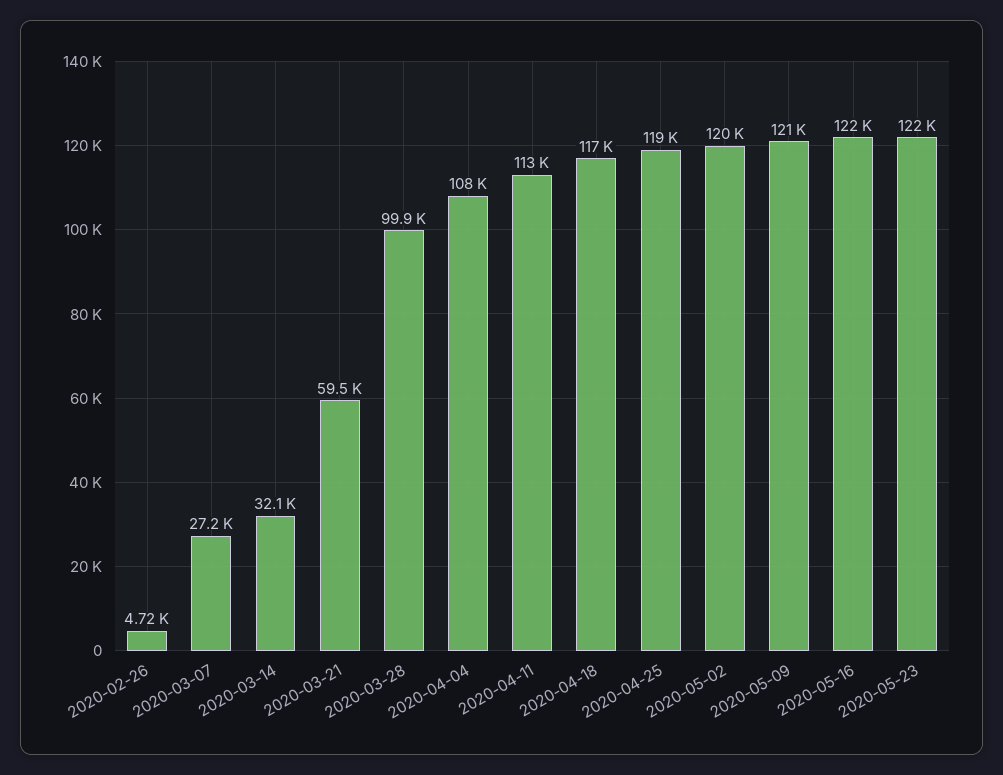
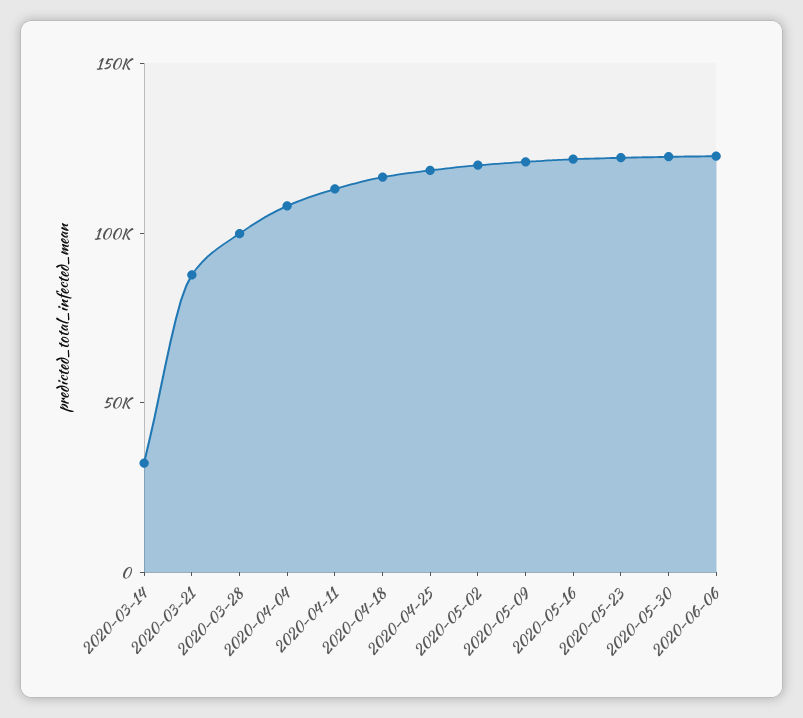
2020-02-26: 4720 -> none
2020-03-07: 27200 -> none
2020-03-21: 59500 -> 90000
2020-05-30: none -> 120000
2020-06-06: none -> 120000

